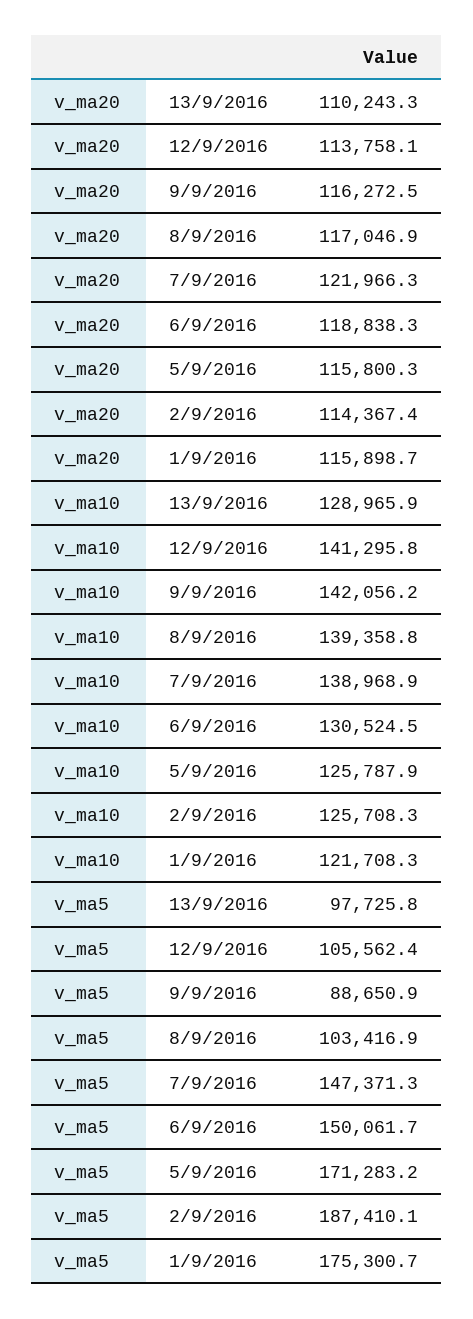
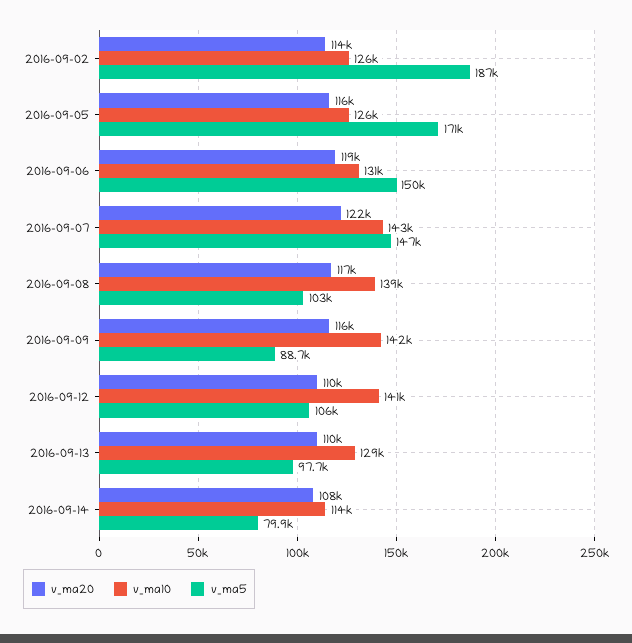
v_ma20, 12/9/2016: 113758.1 -> 110000
v_ma20, 1/9/2016: 115898.7 -> none
v_ma10, 7/9/2016: 138968.9 -> 143000
v_ma10, 1/9/2016: 121708.3 -> none
v_ma5, 1/9/2016: 175300.7 -> none
v_ma20, 2016-09-14: none -> 108000
v_ma10, 2016-09-14: none -> 114000
v_ma5, 2016-09-14: none -> 79900

